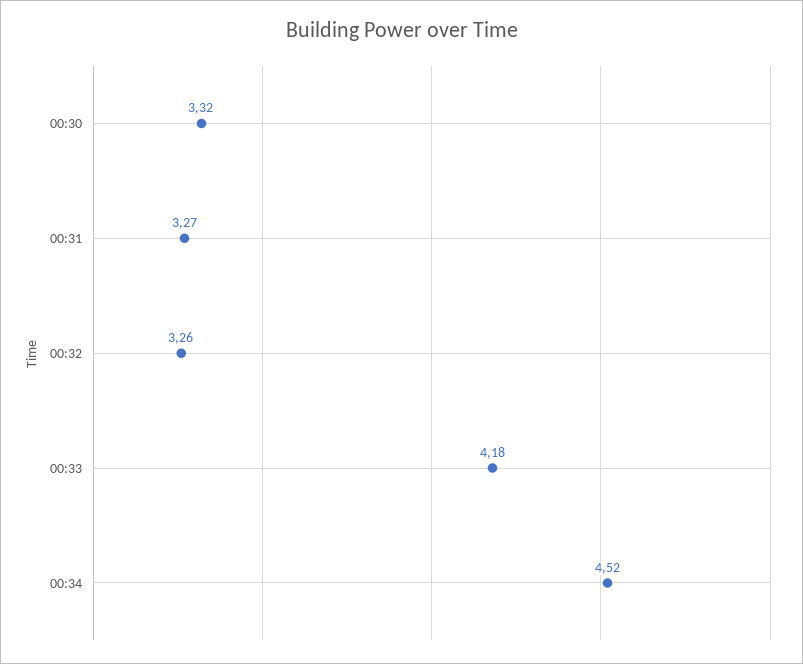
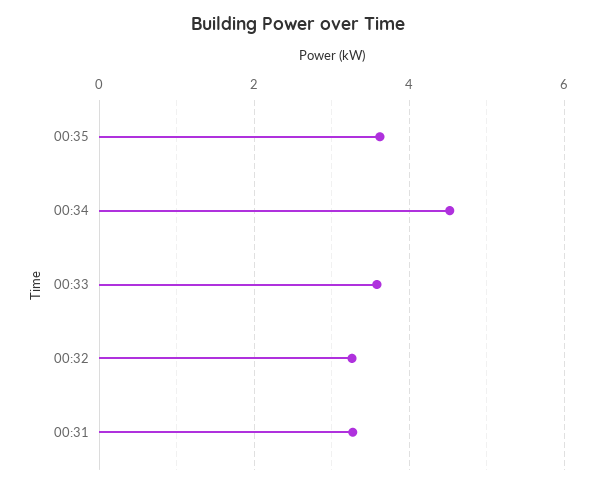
00:30: 3.32 -> none
00:33: 4.18 -> 3.6
00:35: none -> 3.6

